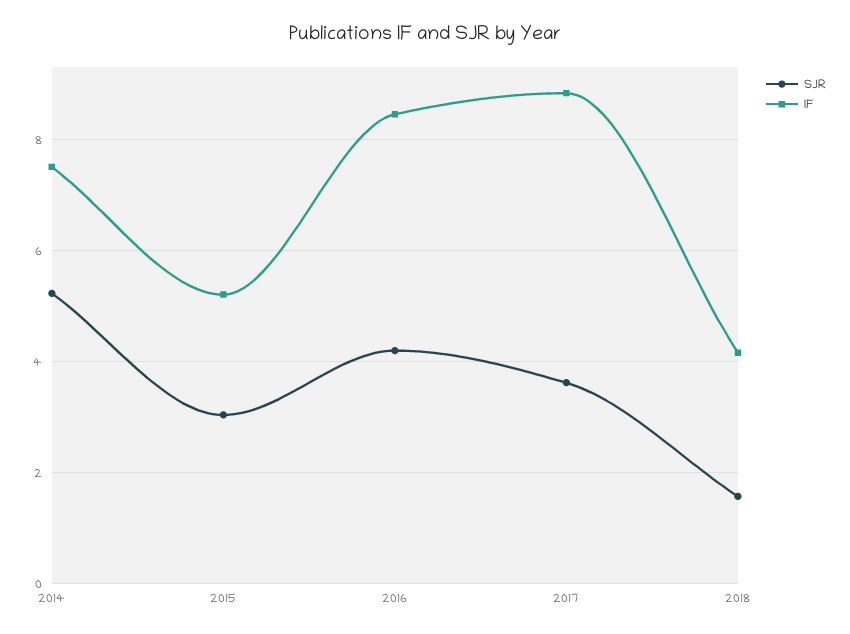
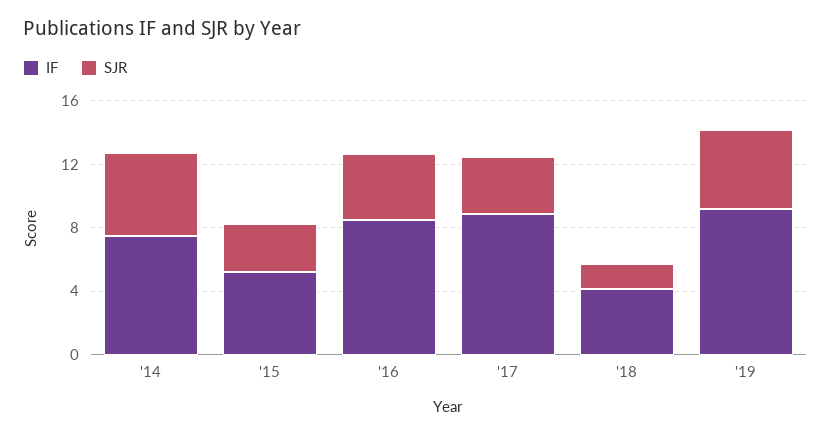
IF, '19: none -> 9
SJR, '19: none -> 5

